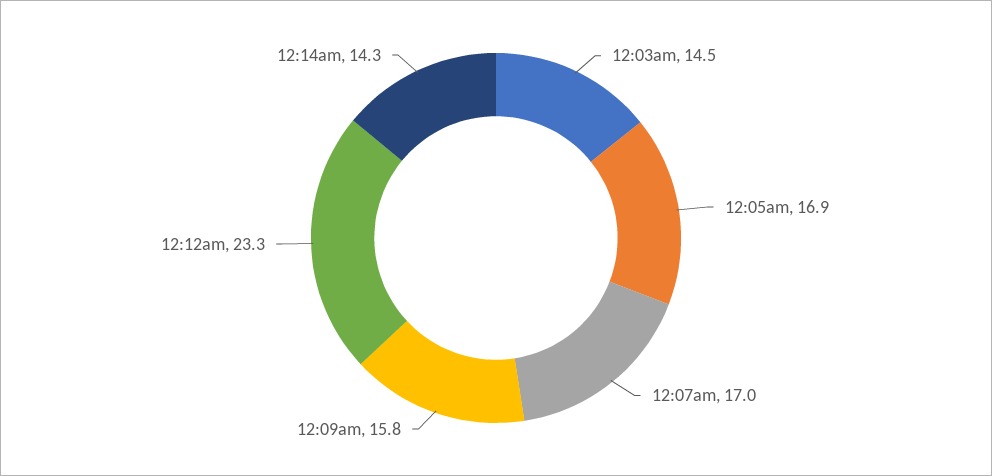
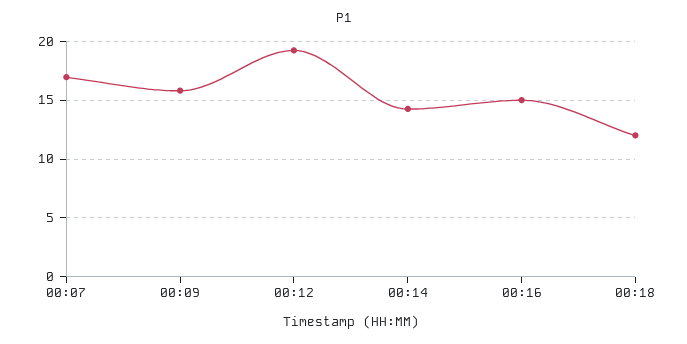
12:03am: 14.5 -> none
12:05am: 16.9 -> none
12:12am: 23.3 -> 19
00:16: none -> 15
00:18: none -> 12

